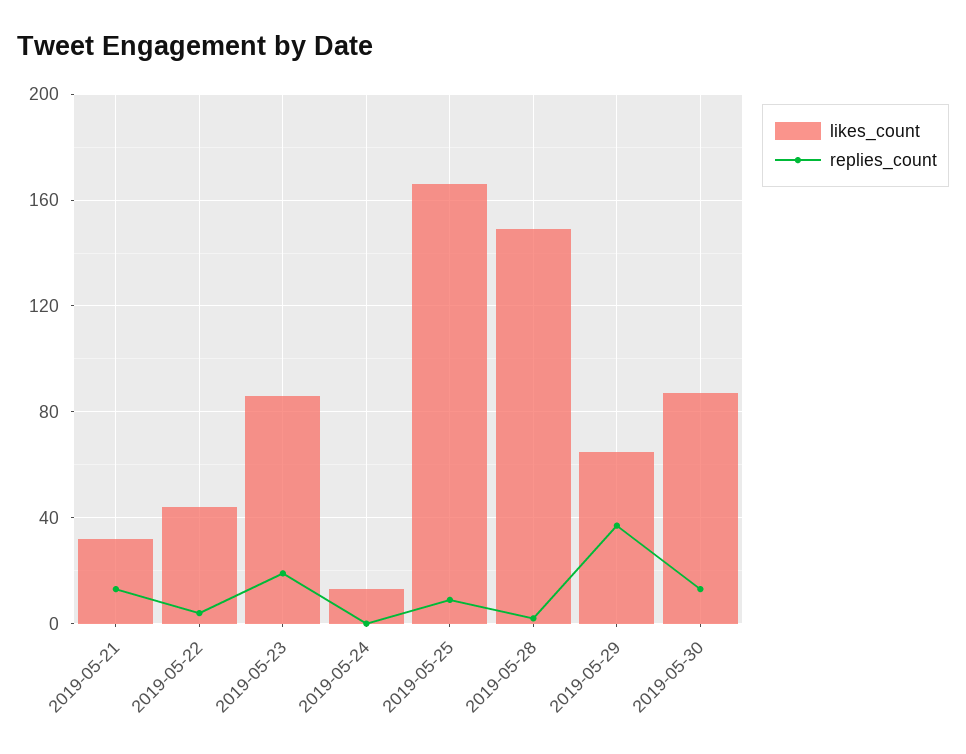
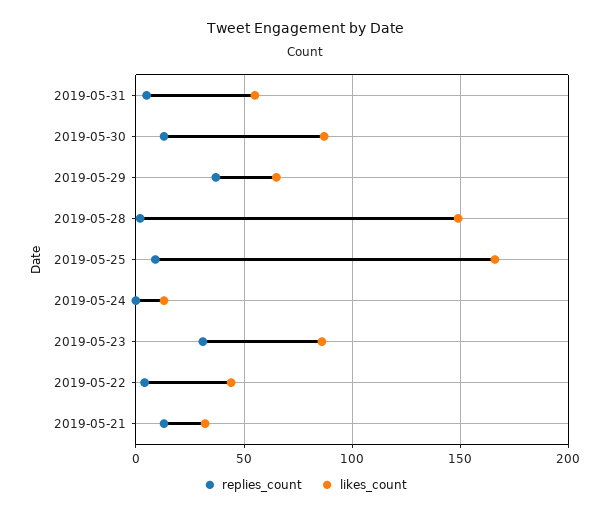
replies_count, 2019-05-23: 20 -> 30
replies_count, 2019-05-31: none -> 5
likes_count, 2019-05-31: none -> 55

